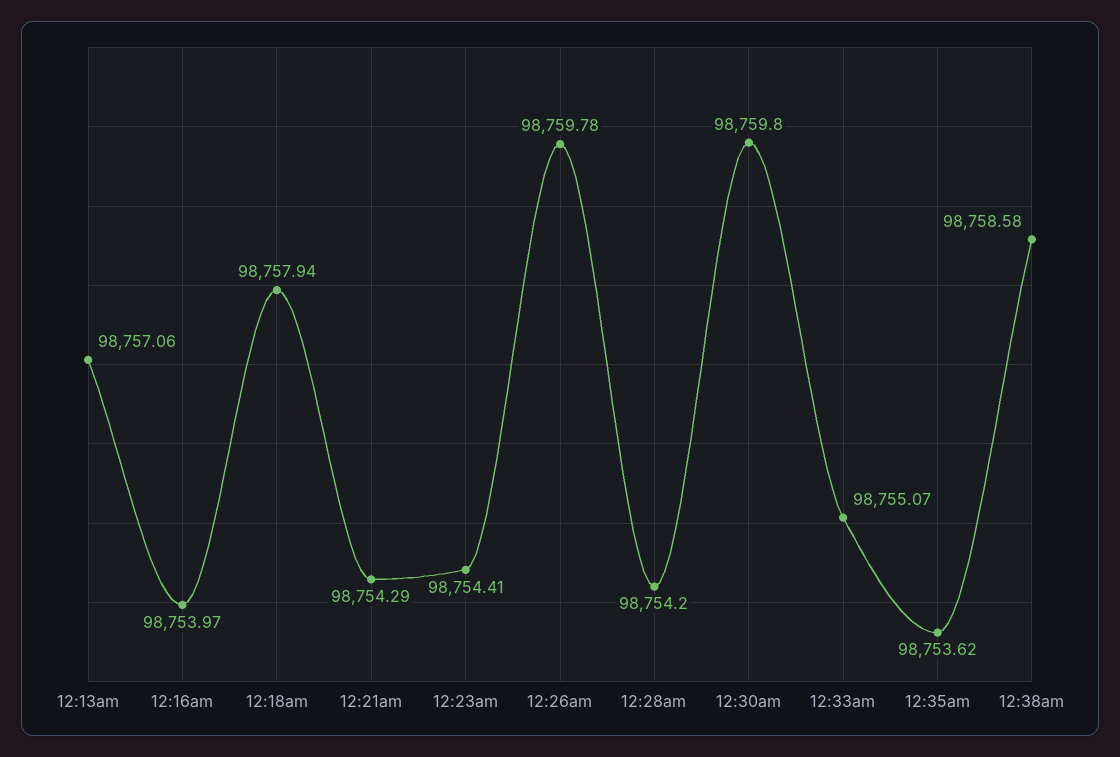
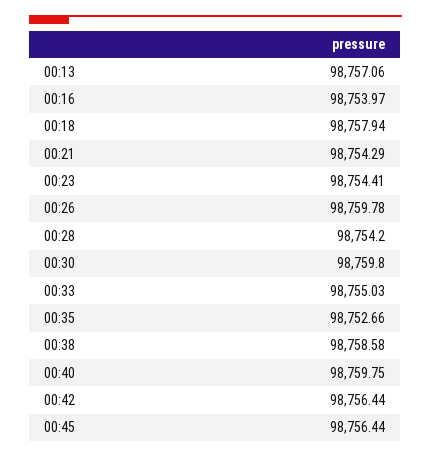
12:33am: 98755.07 -> 98755.03
12:35am: 98753.62 -> 98752.66
00:40: none -> 98759.75
00:42: none -> 98756.44
00:45: none -> 98756.44

